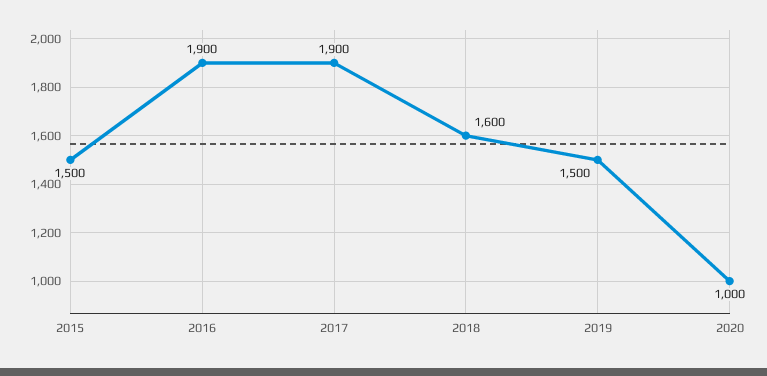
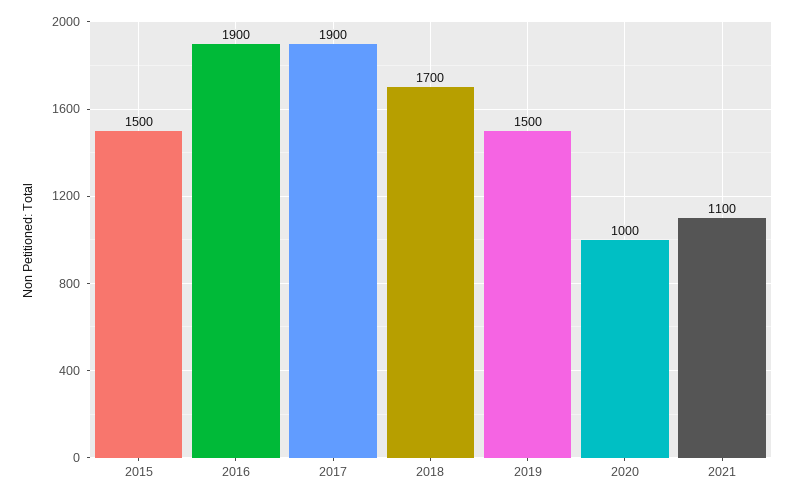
2018: 1600 -> 1700
2021: none -> 1100

